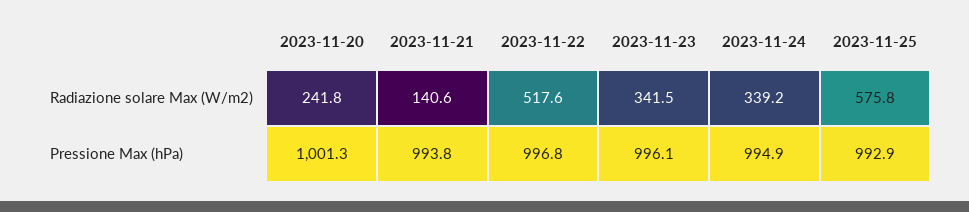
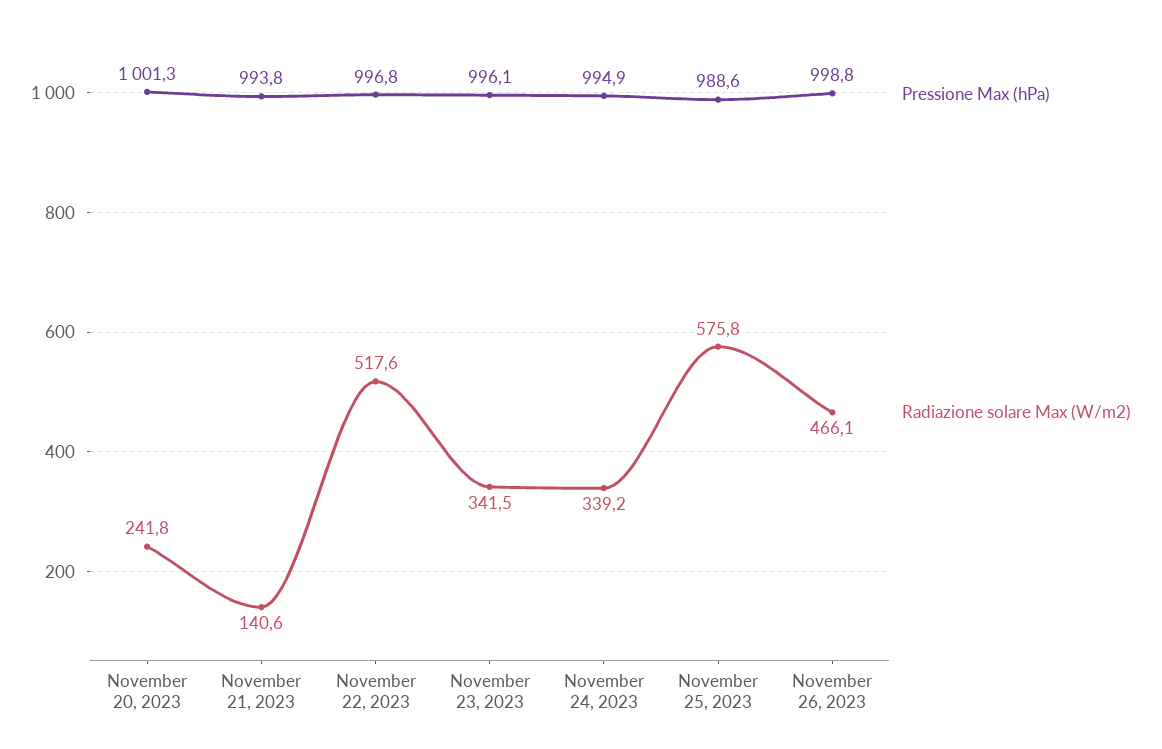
Pressione Max (hPa), 2023-11-25: 992.9 -> 988.6
Pressione Max (hPa), November 26, 2023: none -> 998.8
Radiazione solare Max (W/m2), November 26, 2023: none -> 466.1

